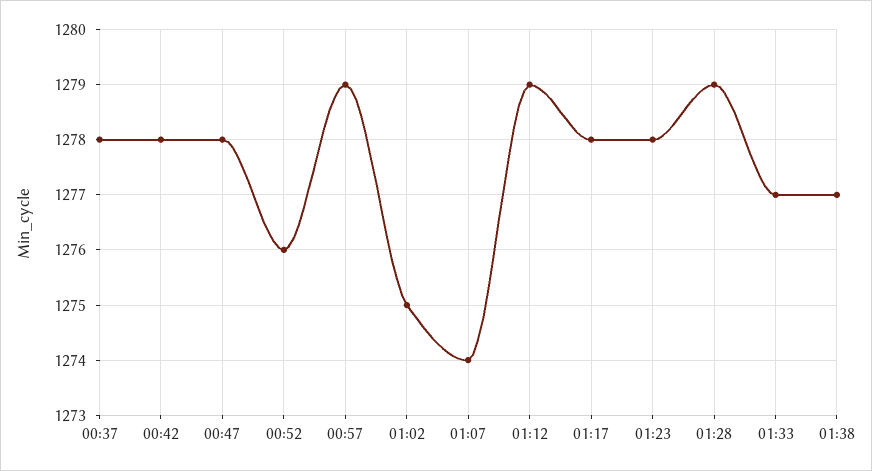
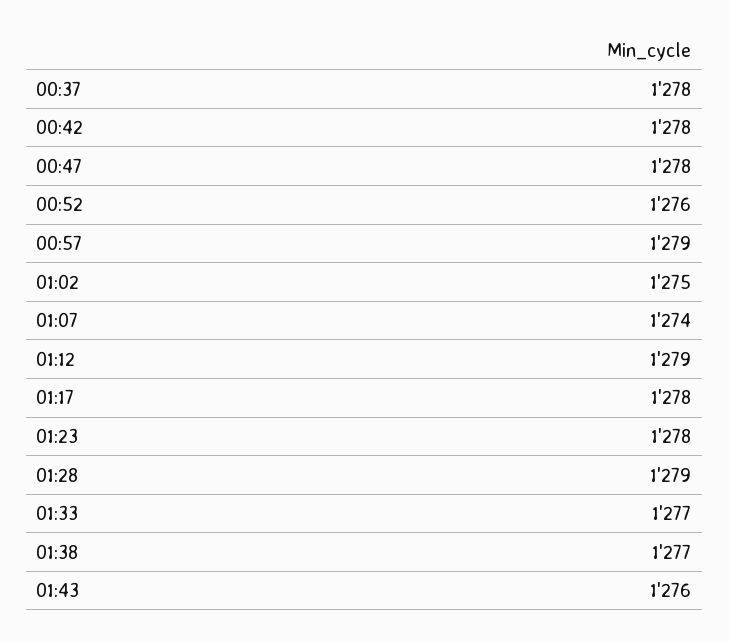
01:43: none -> 1276

